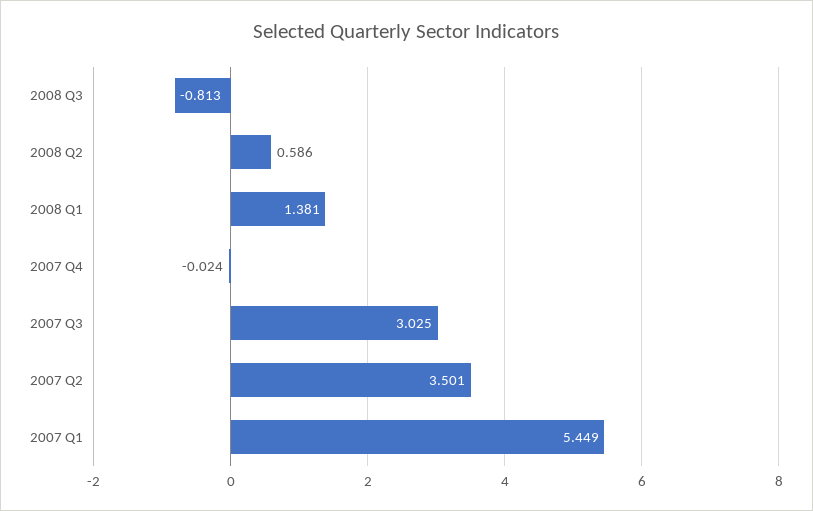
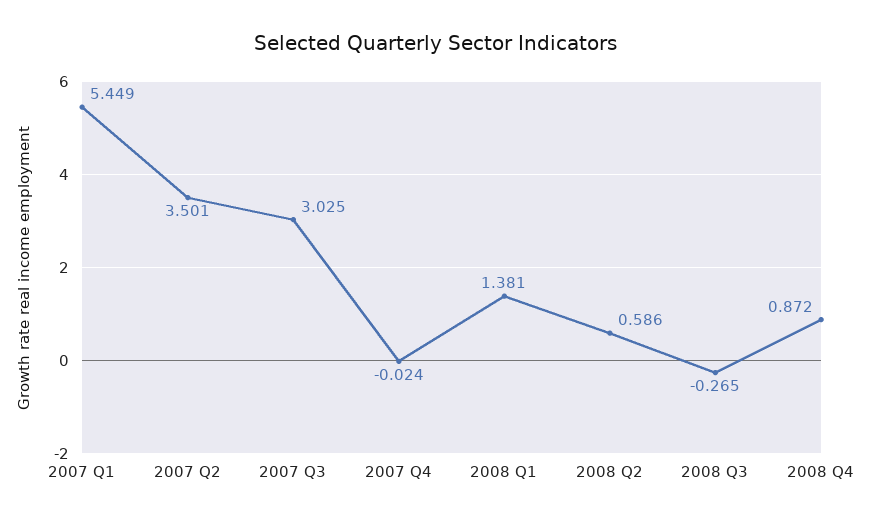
2008 Q3: -0.813 -> -0.265
2008 Q4: none -> 0.872

